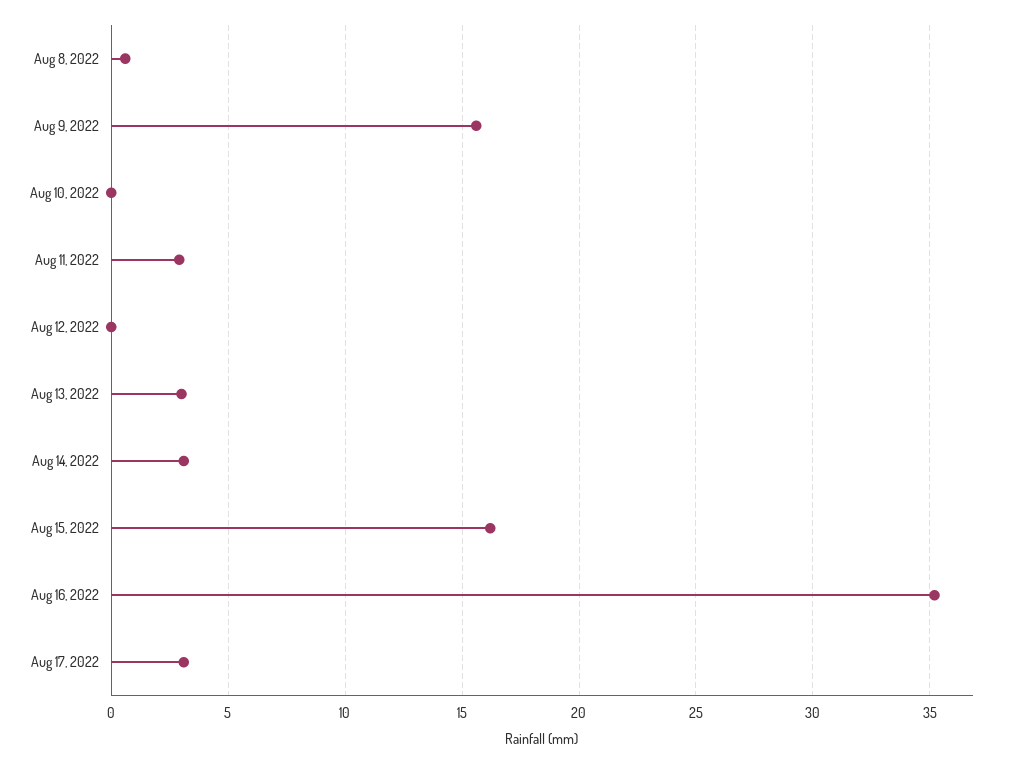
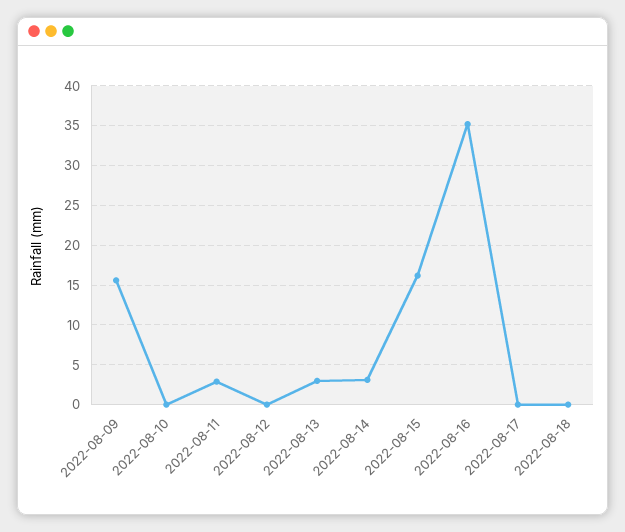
Aug 8, 2022: 0.5 -> none
Aug 17, 2022: 3 -> 0
2022-08-18: none -> 0

